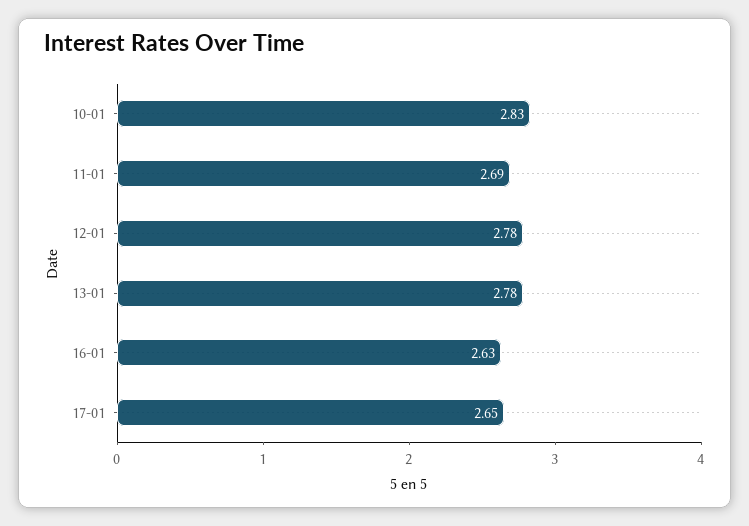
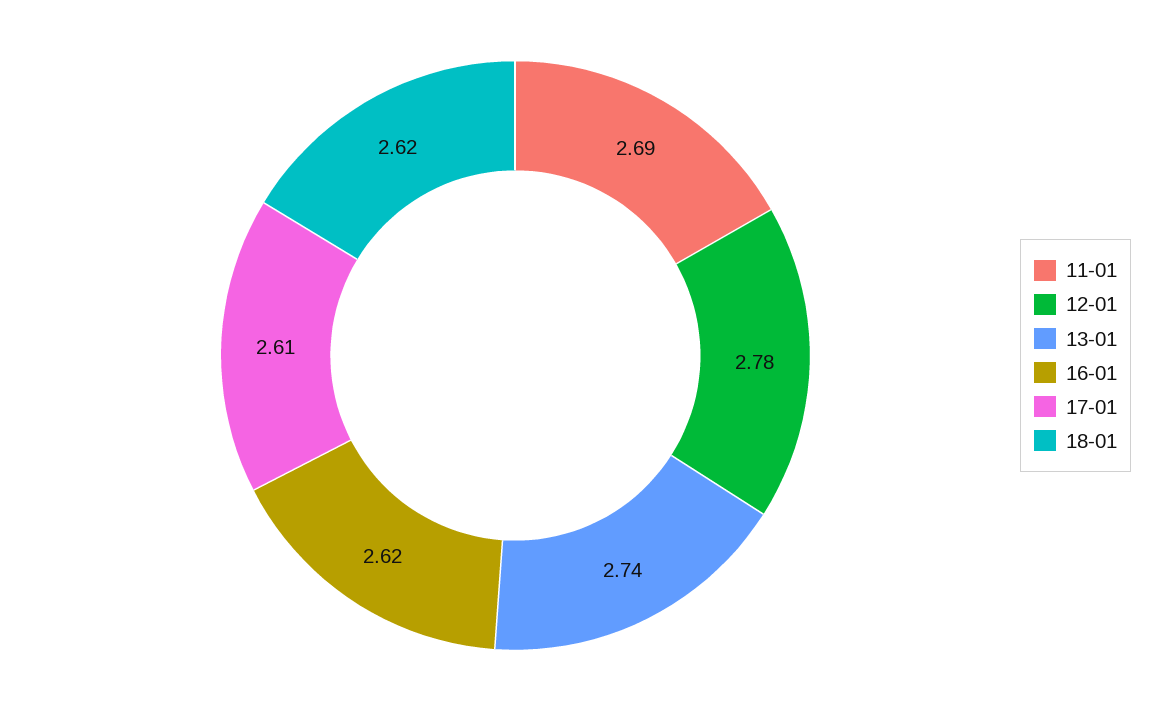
10-01: 2.83 -> none
13-01: 2.78 -> 2.74
16-01: 2.63 -> 2.62
17-01: 2.65 -> 2.61
18-01: none -> 2.62

